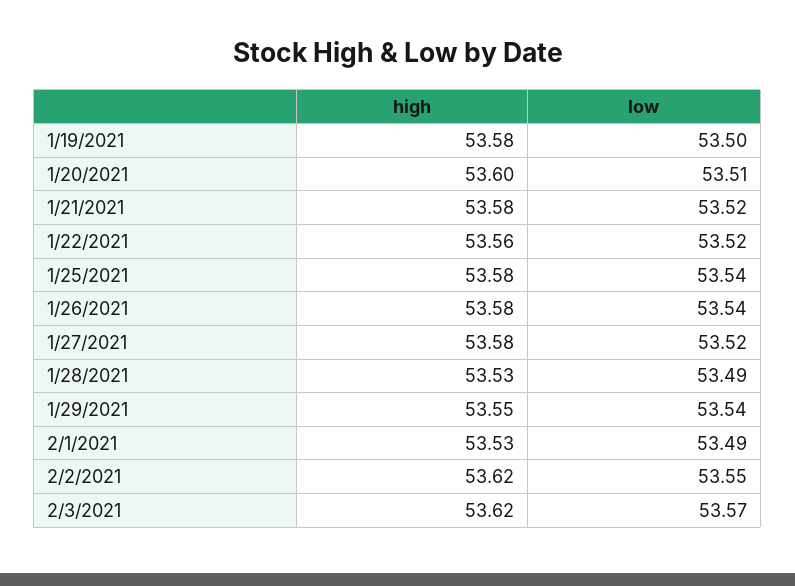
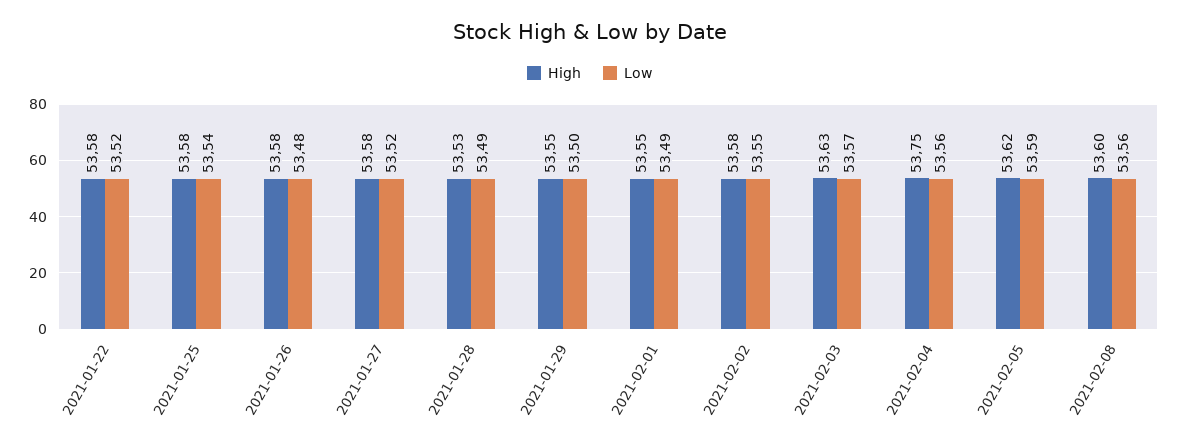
high, 1/19/2021: 53.58 -> none
low, 1/19/2021: 53.5 -> none
high, 1/20/2021: 53.6 -> none
low, 1/20/2021: 53.51 -> none
high, 1/21/2021: 53.58 -> none
low, 1/21/2021: 53.52 -> none
high, 1/22/2021: 53.56 -> 53.58
low, 1/26/2021: 53.54 -> 53.48
low, 1/29/2021: 53.54 -> 53.5
high, 2/1/2021: 53.53 -> 53.55
high, 2/2/2021: 53.62 -> 53.58
high, 2/3/2021: 53.62 -> 53.63
high, 2021-02-04: none -> 53.75
low, 2021-02-04: none -> 53.56
high, 2021-02-05: none -> 53.62
low, 2021-02-05: none -> 53.59
high, 2021-02-08: none -> 53.6
low, 2021-02-08: none -> 53.56

